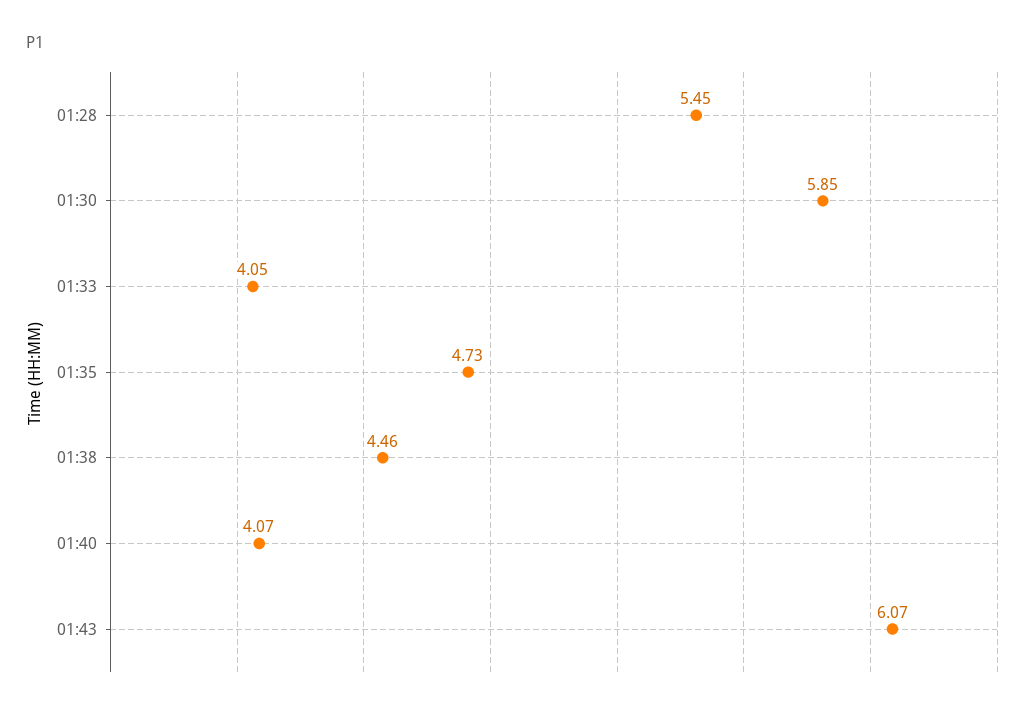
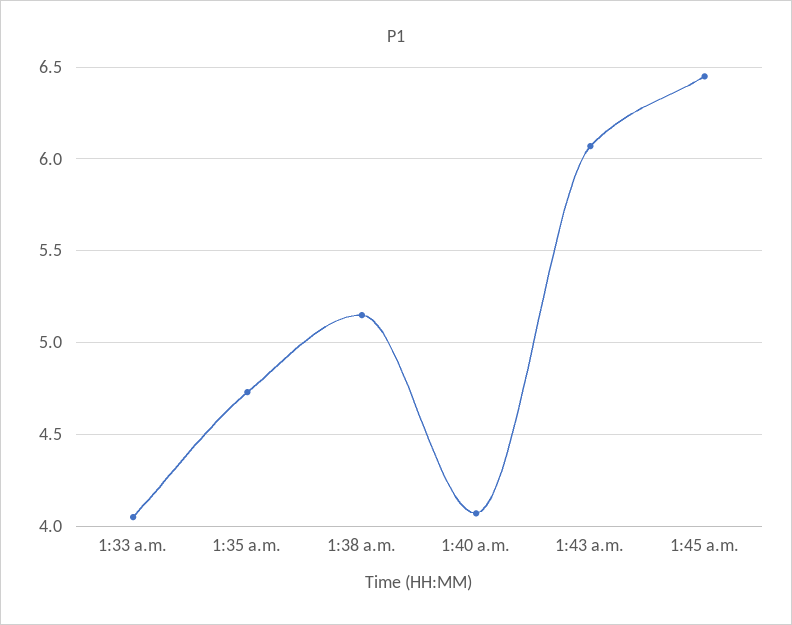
01:28: 5.45 -> none
01:30: 5.85 -> none
01:38: 4.46 -> 5.15
1:45 a.m.: none -> 6.45

